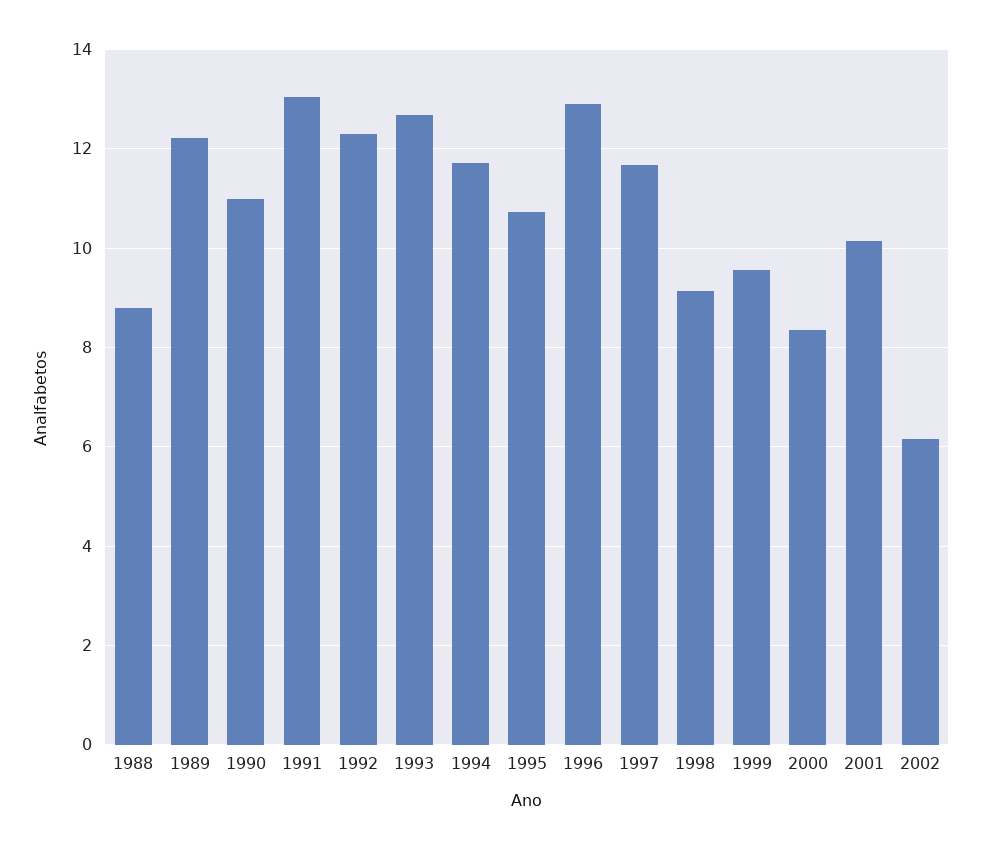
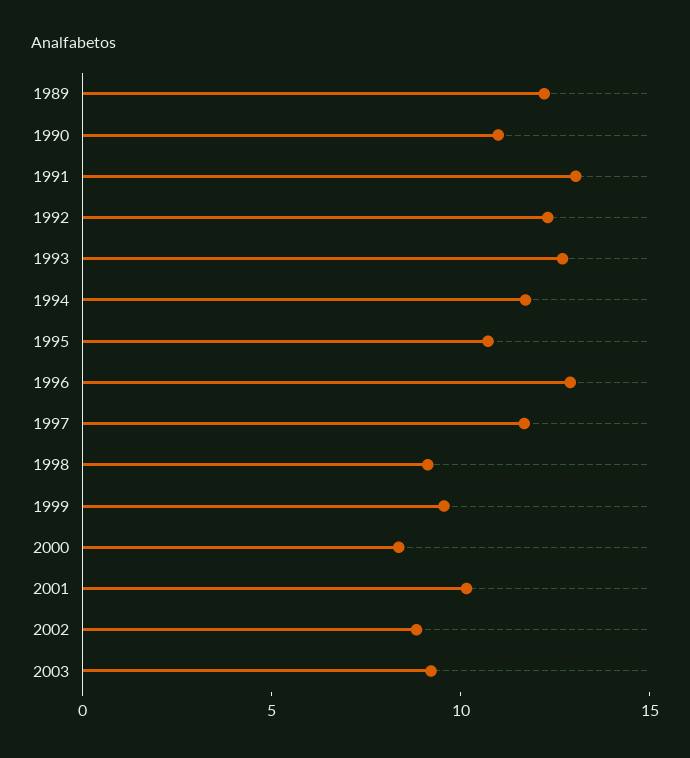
1988: 8.8 -> none
2002: 6.2 -> 9
2003: none -> 9

